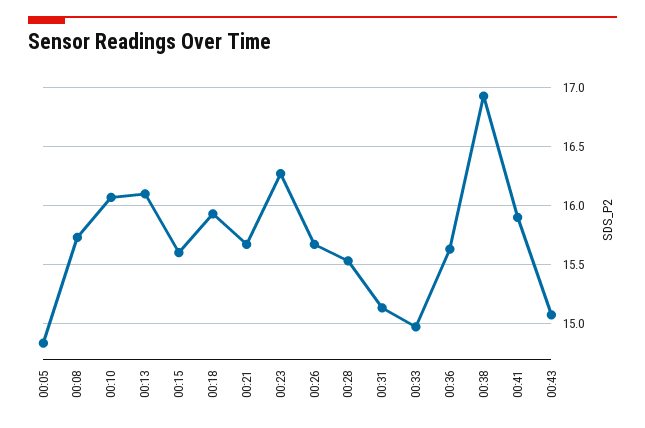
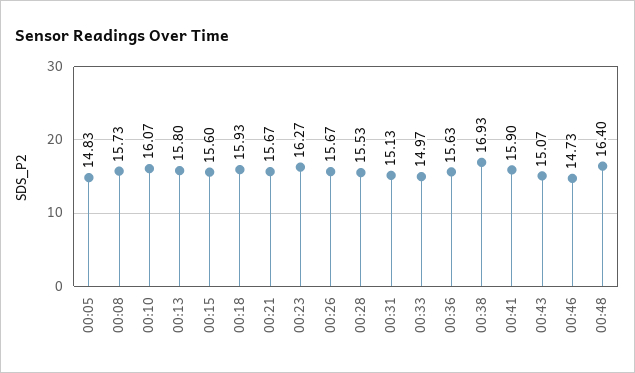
00:13: 16.1 -> 15.8
00:46: none -> 14.73
00:48: none -> 16.4

